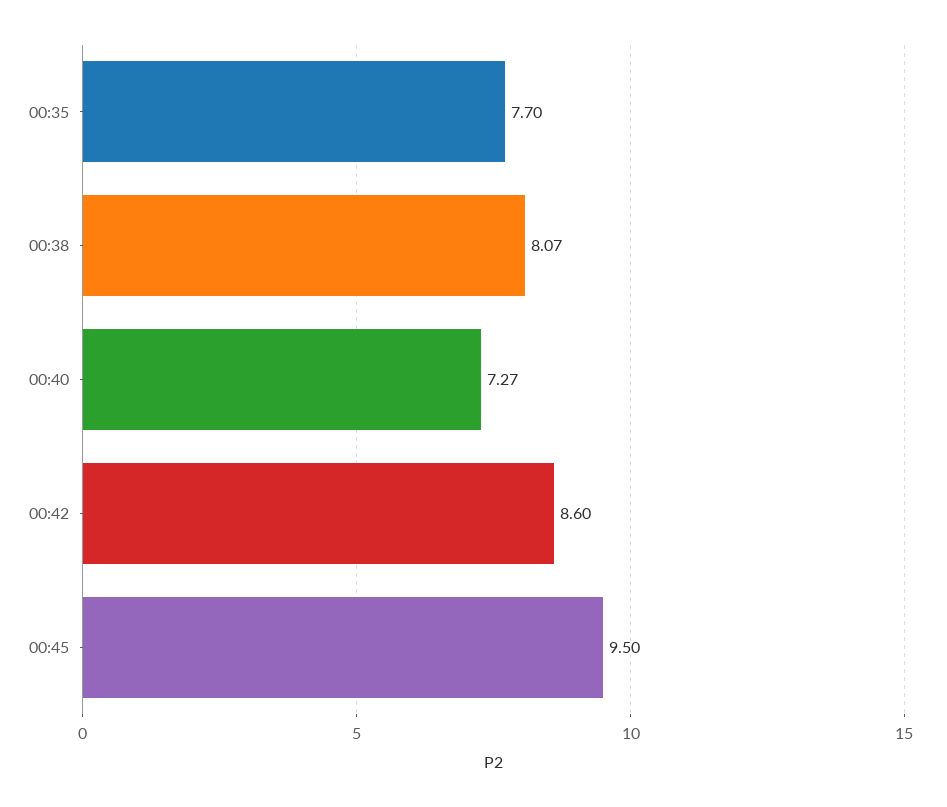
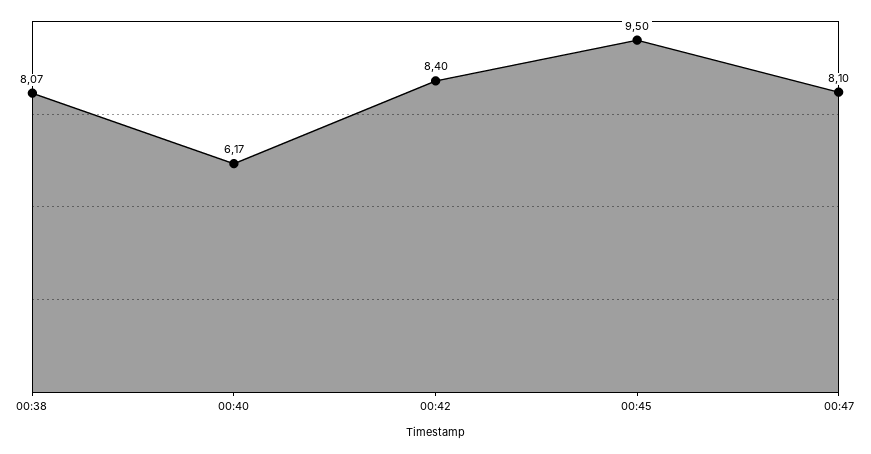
00:35: 7.7 -> none
00:40: 7.27 -> 6.17
00:42: 8.6 -> 8.4
00:47: none -> 8.1

